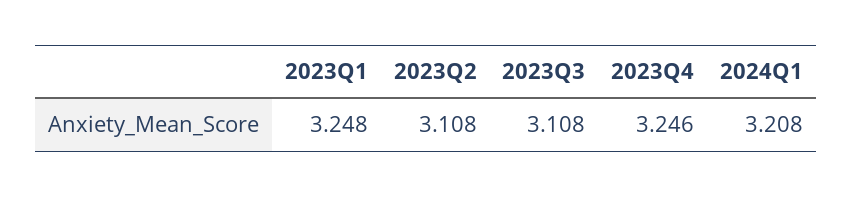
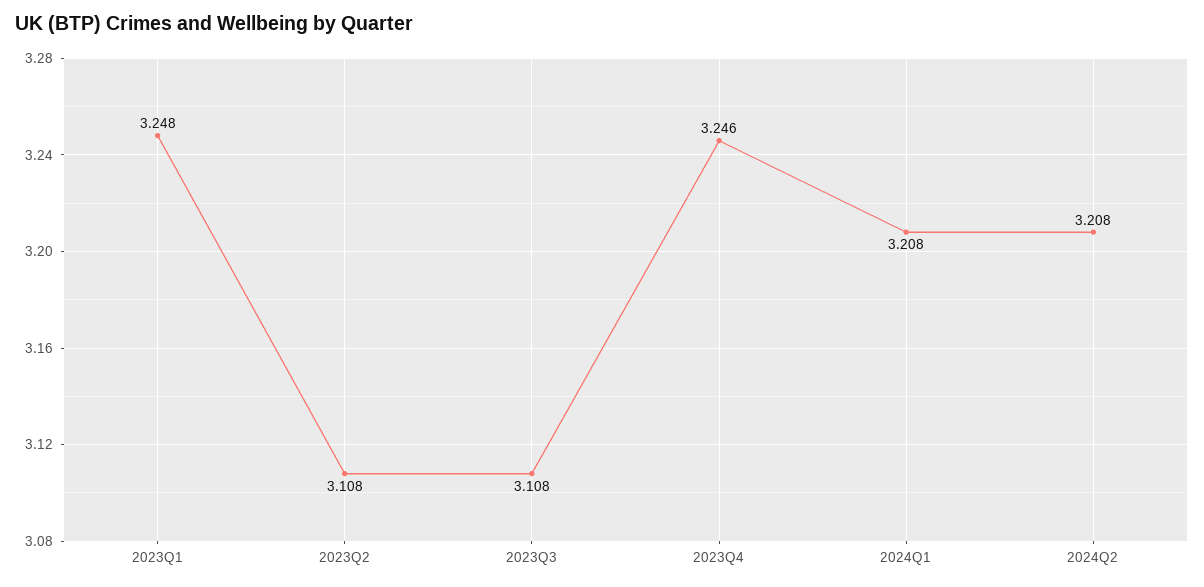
2024Q2: none -> 3.208

